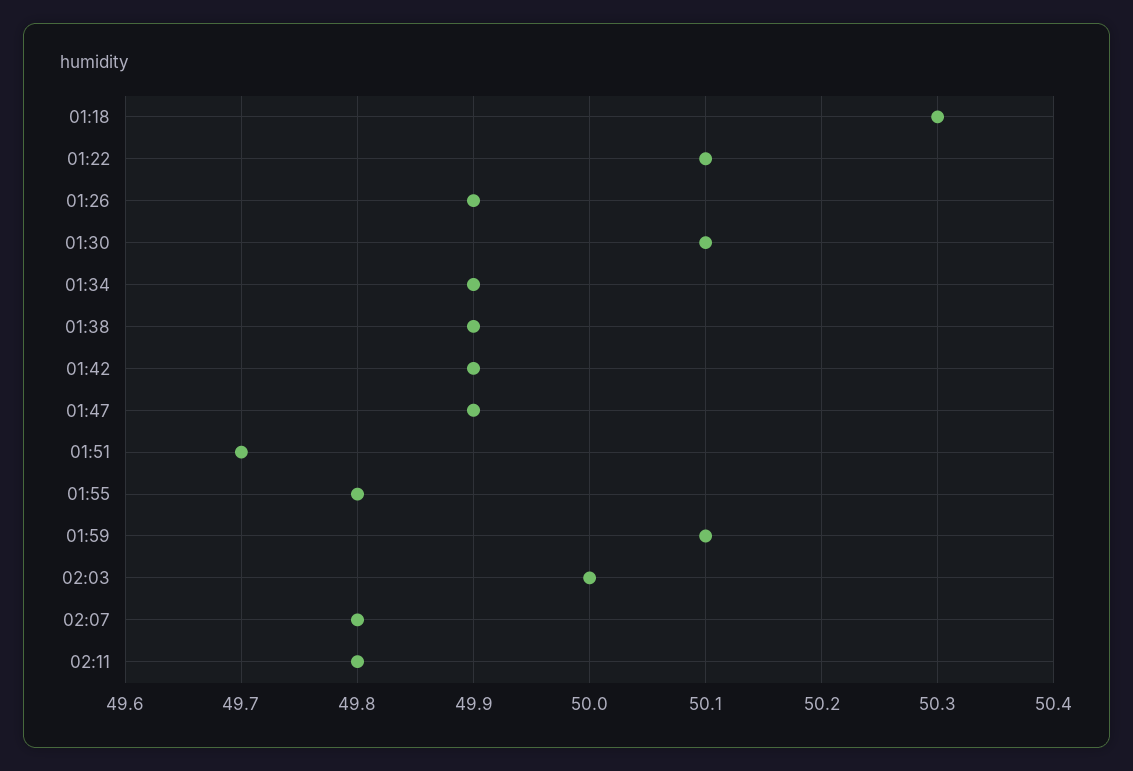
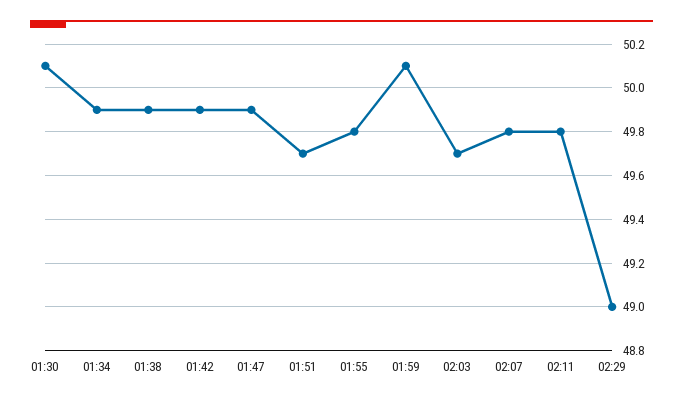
01:18: 50.3 -> none
01:22: 50.1 -> none
01:26: 49.9 -> none
02:03: 50 -> 49.7
02:29: none -> 49

